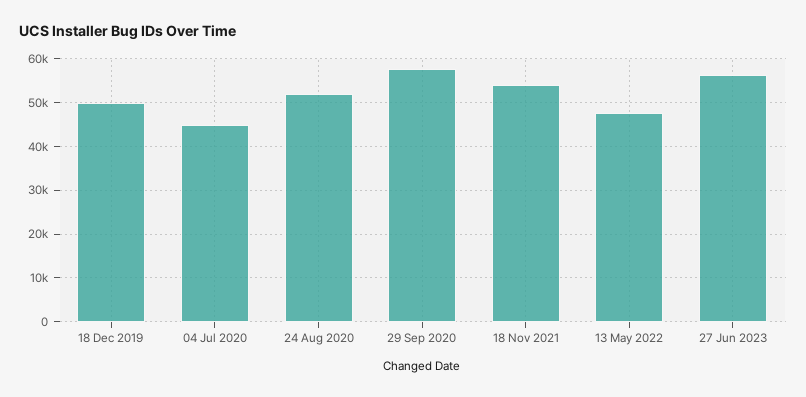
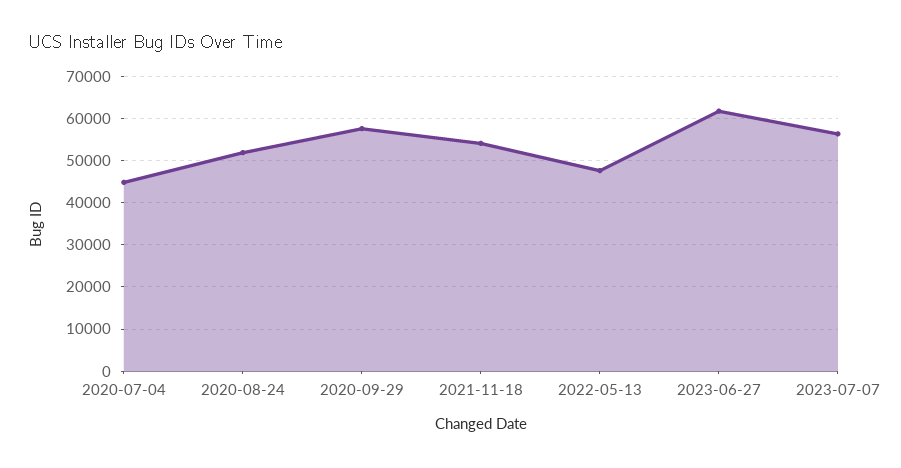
18 Dec 2019: 50000 -> none
27 Jun 2023: 56000 -> 62000
2023-07-07: none -> 56000

